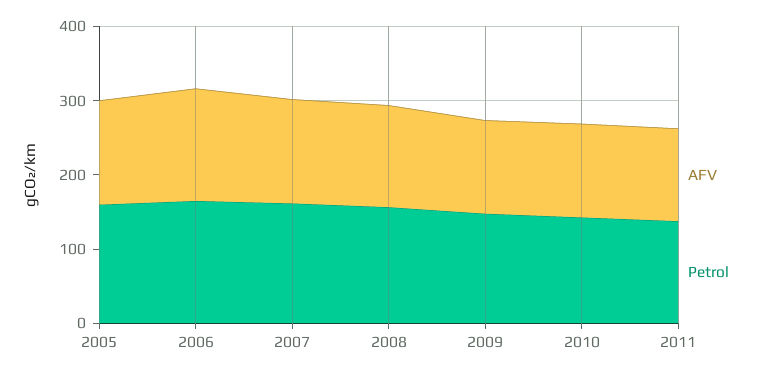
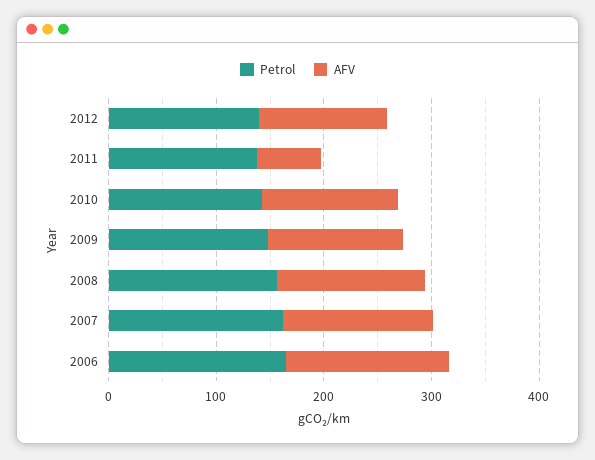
AFV, 2005: 140 -> none
Petrol, 2005: 160 -> none
AFV, 2011: 120 -> 60
Petrol, 2012: none -> 140
AFV, 2012: none -> 120

